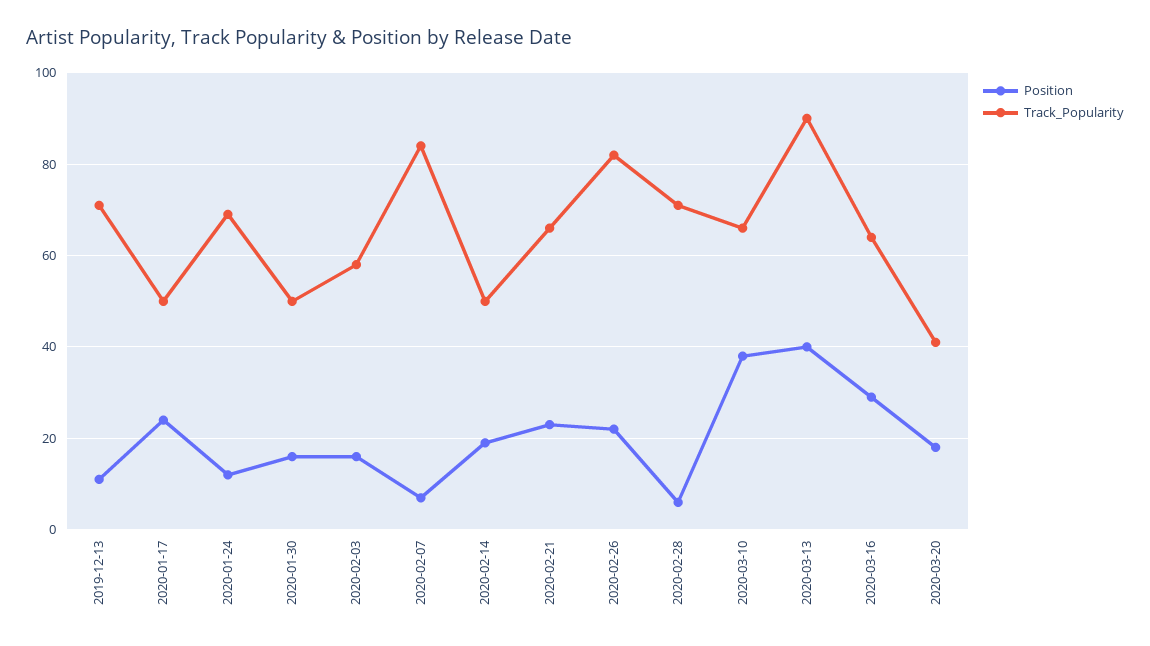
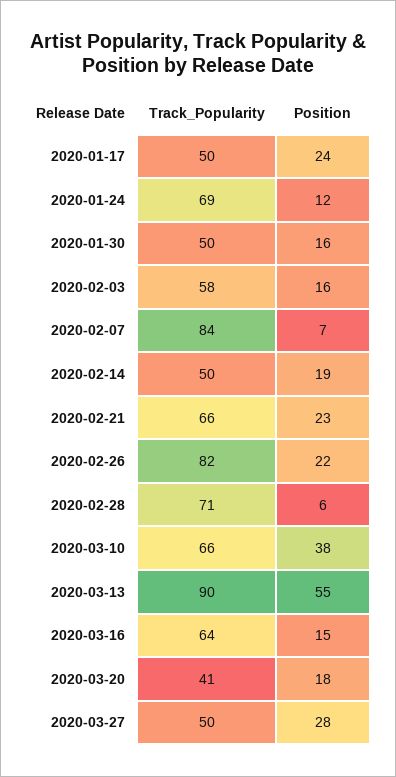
Position, 2019-12-13: 10 -> none
Track_Popularity, 2019-12-13: 70 -> none
Position, 2020-03-13: 40 -> 55
Position, 2020-03-16: 30 -> 15
Track_Popularity, 2020-03-27: none -> 50
Position, 2020-03-27: none -> 28

